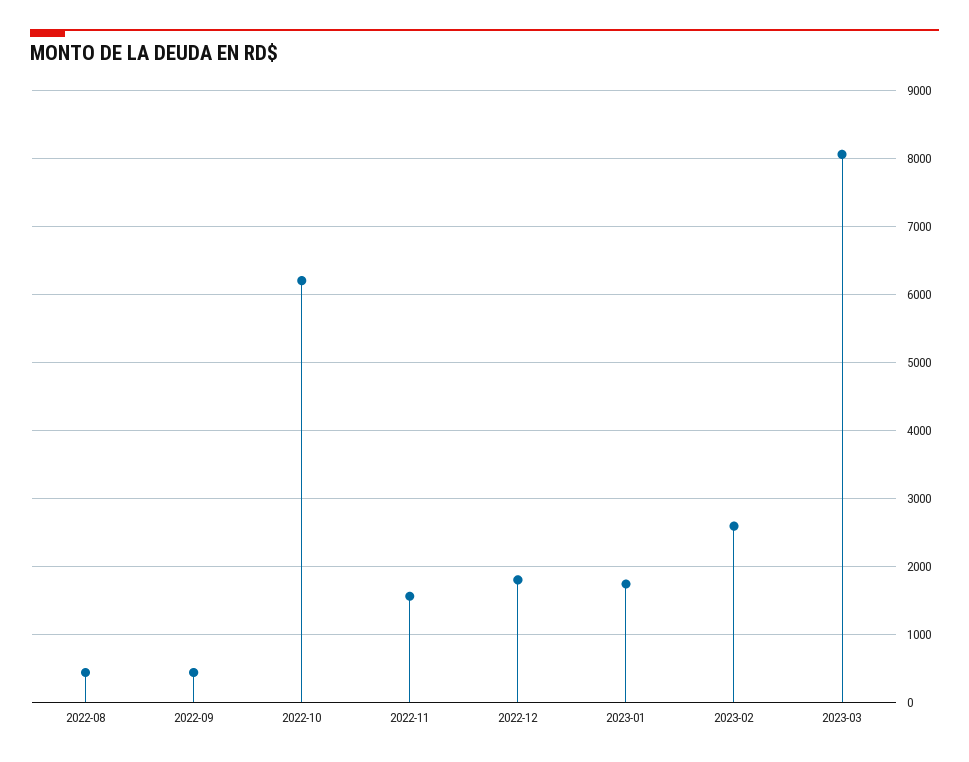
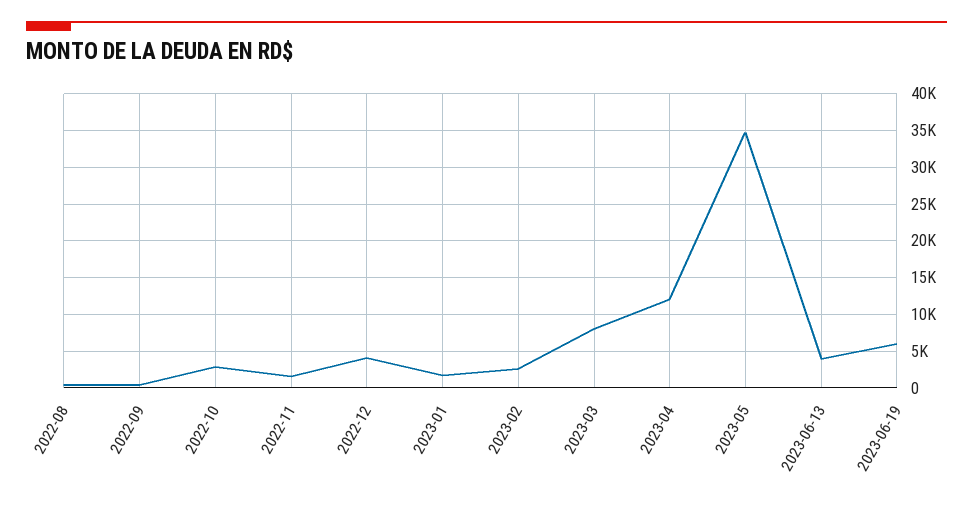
2022-10: 6200 -> 3000
2022-12: 1800 -> 4000
2023-04: none -> 12000
2023-05: none -> 35000
2023-06-13: none -> 4000
2023-06-19: none -> 6000

